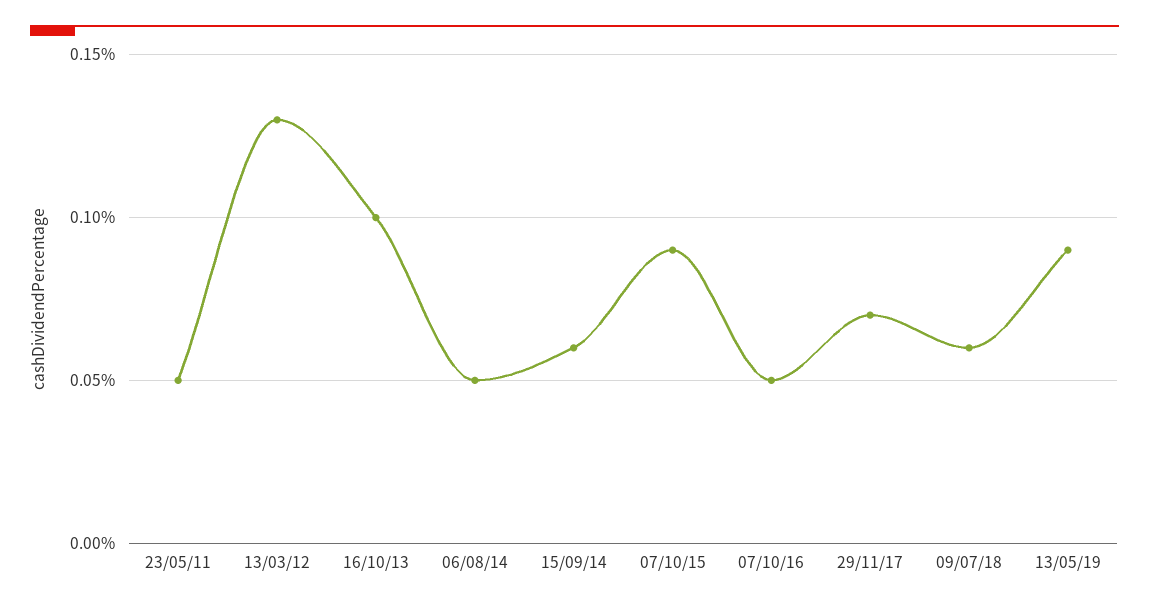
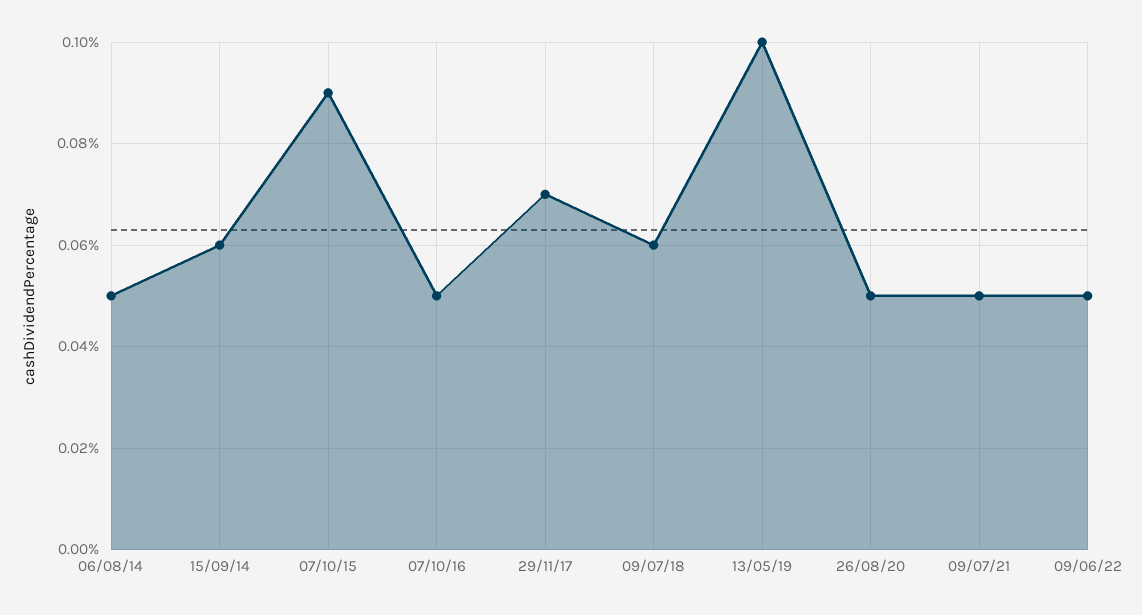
23/05/11: 0.05 -> none
13/03/12: 0.13 -> none
16/10/13: 0.1 -> none
13/05/19: 0.09 -> 0.1
26/08/20: none -> 0.05
09/07/21: none -> 0.05
09/06/22: none -> 0.05

